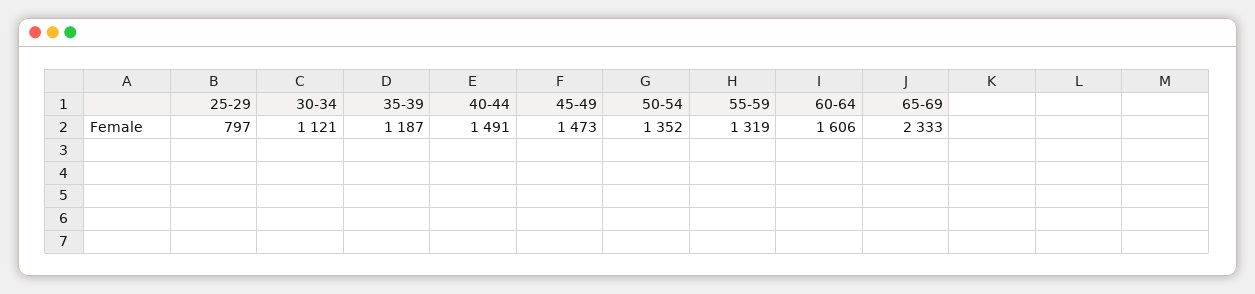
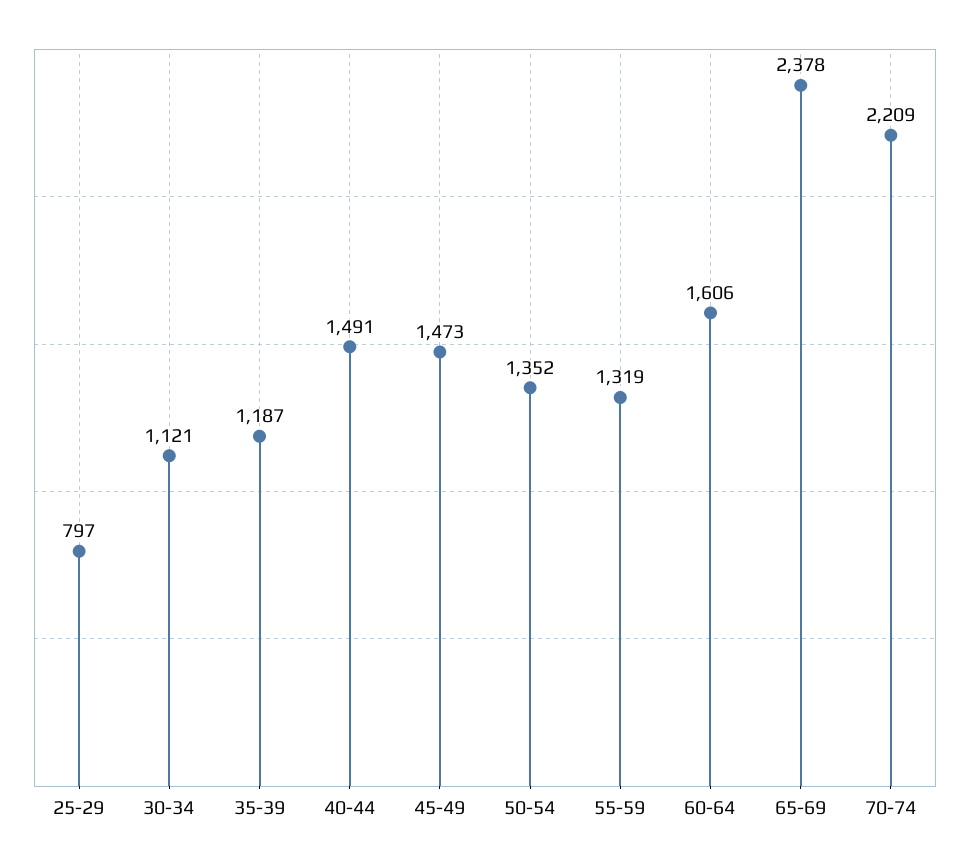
65-69: 2333 -> 2378
70-74: none -> 2209

